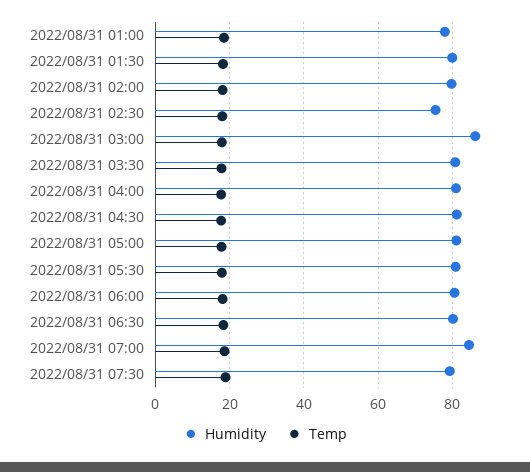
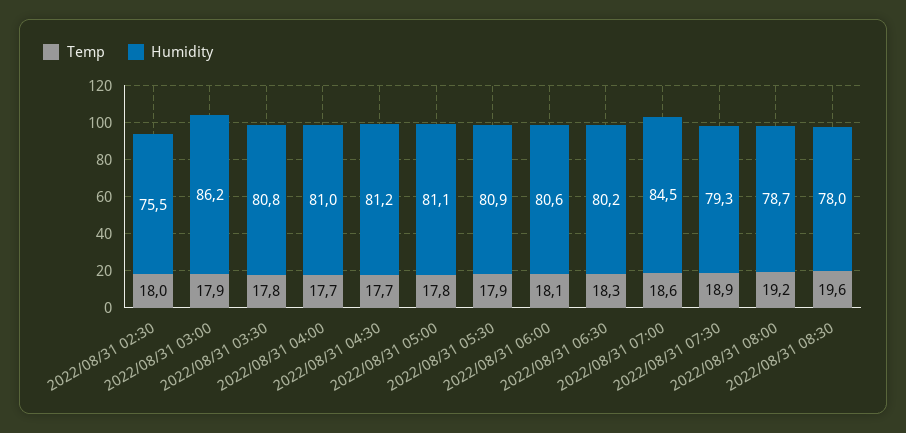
Humidity, 2022/08/31 01:00: 78 -> none
Temp, 2022/08/31 01:00: 18 -> none
Humidity, 2022/08/31 01:30: 80 -> none
Temp, 2022/08/31 01:30: 18 -> none
Humidity, 2022/08/31 02:00: 80 -> none
Temp, 2022/08/31 02:00: 18 -> none
Temp, 2022/08/31 08:00: none -> 19.2
Humidity, 2022/08/31 08:00: none -> 78.7
Temp, 2022/08/31 08:30: none -> 19.6
Humidity, 2022/08/31 08:30: none -> 78

